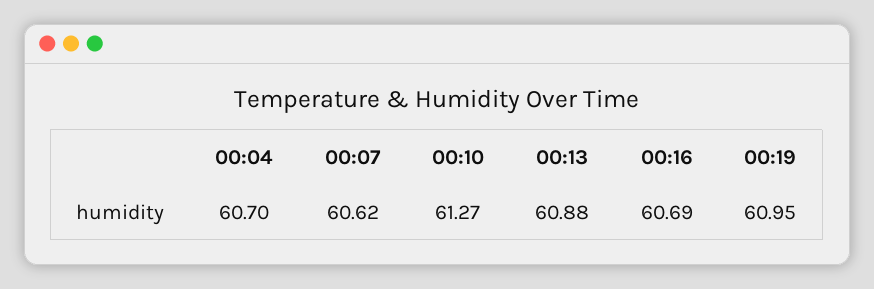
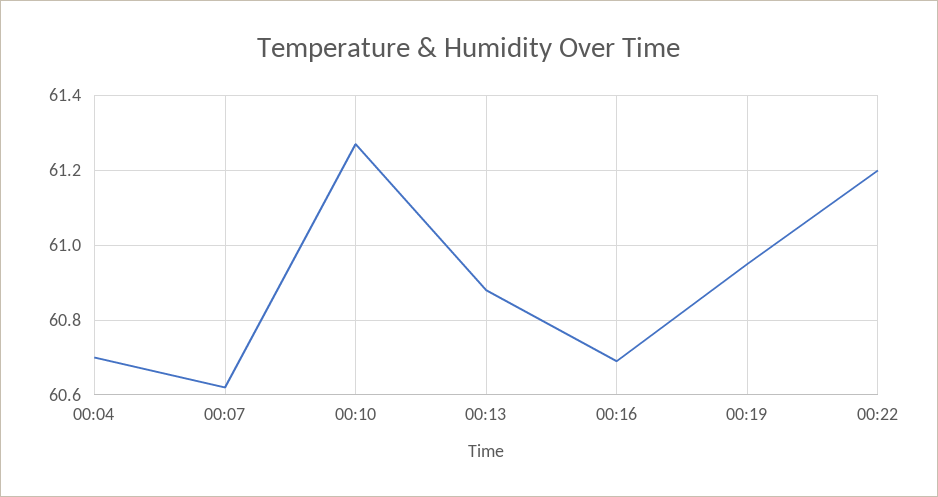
00:22: none -> 61.2

